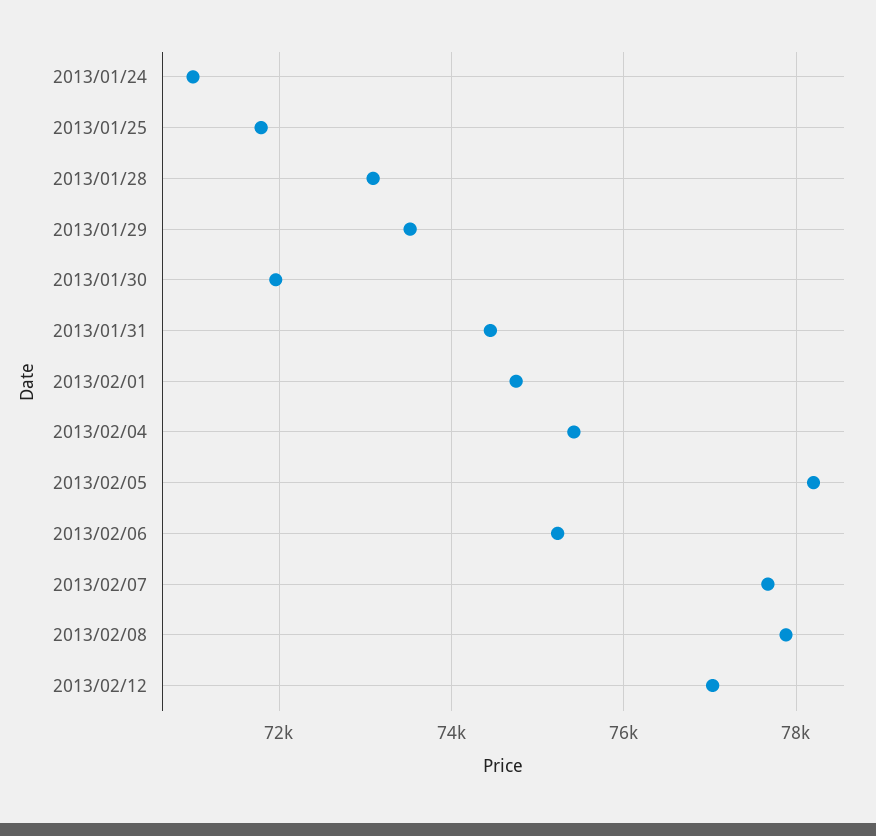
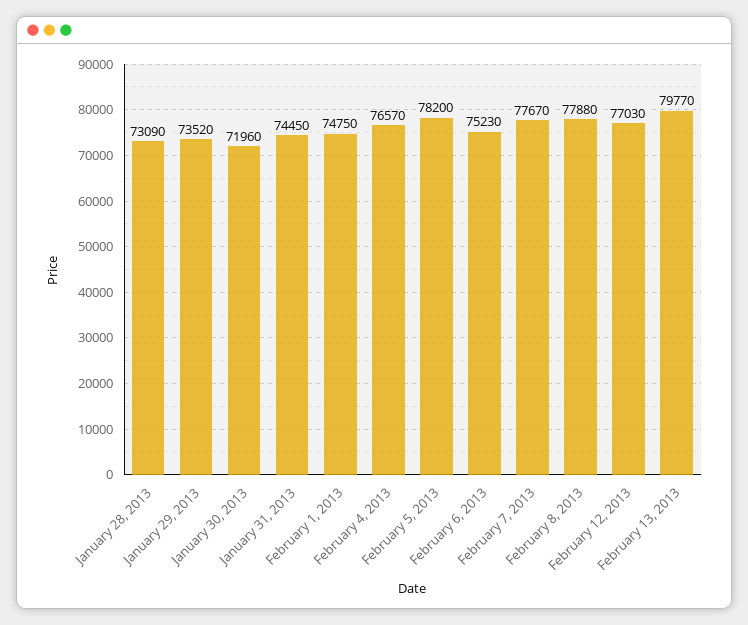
2013/01/24: 71000 -> none
2013/01/25: 71800 -> none
2013/02/04: 75400 -> 76570
February 13, 2013: none -> 79770

